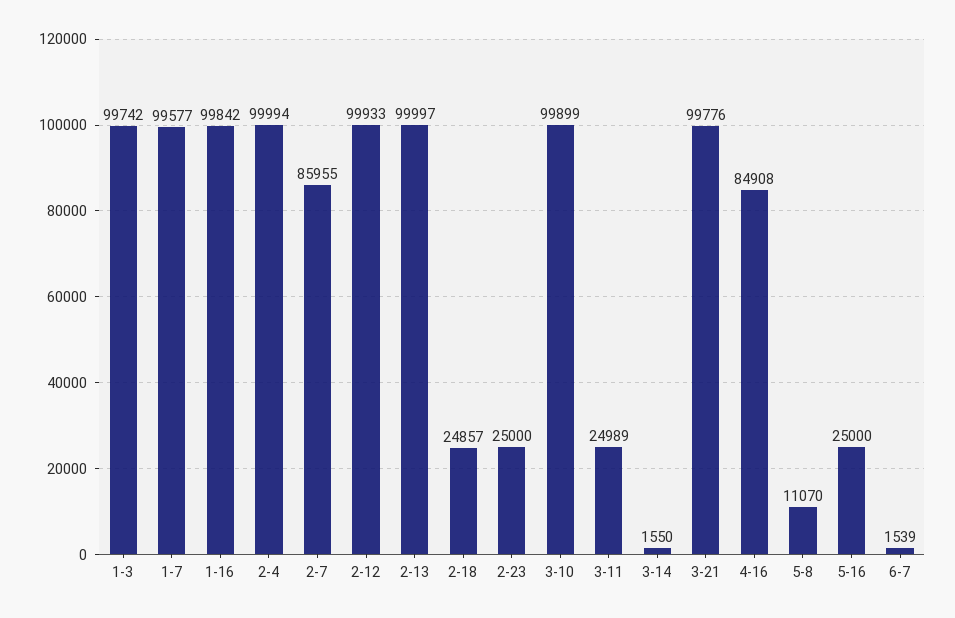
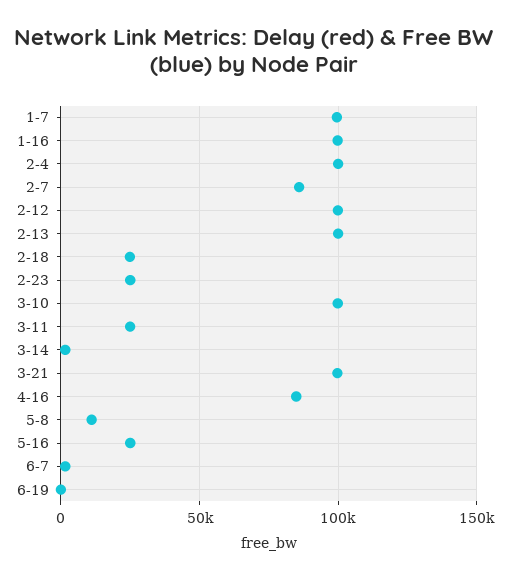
1-3: 99742 -> none
6-19: none -> 0

